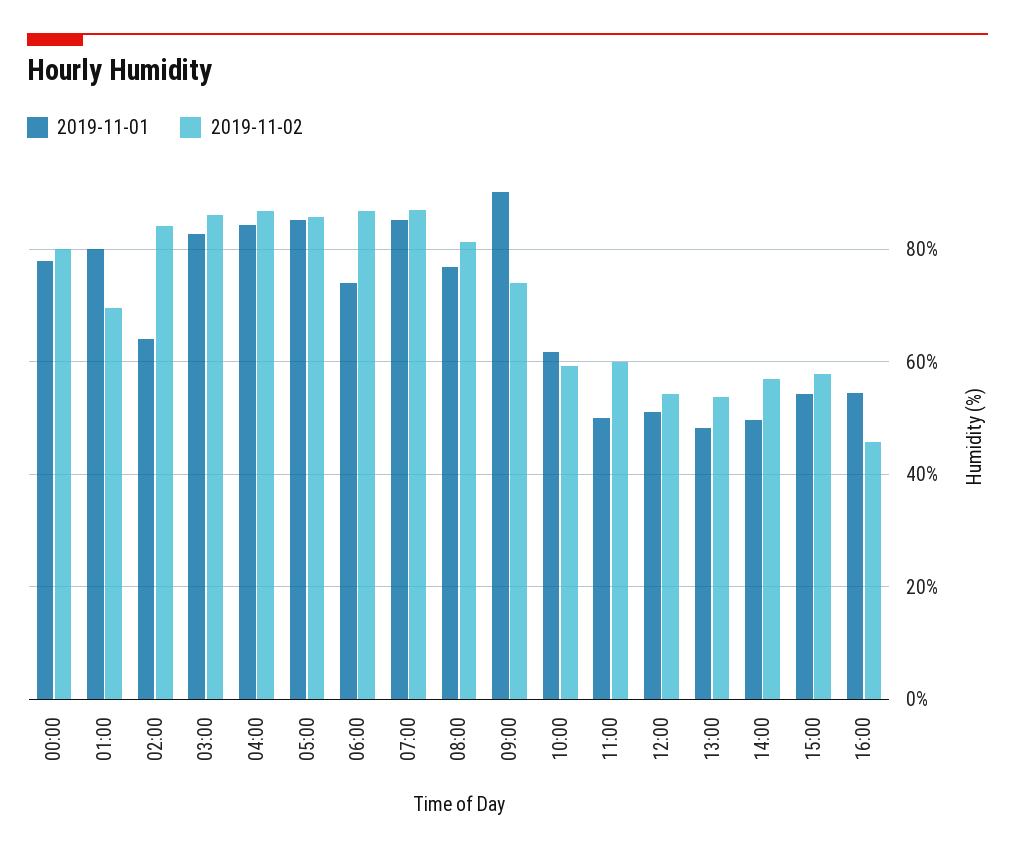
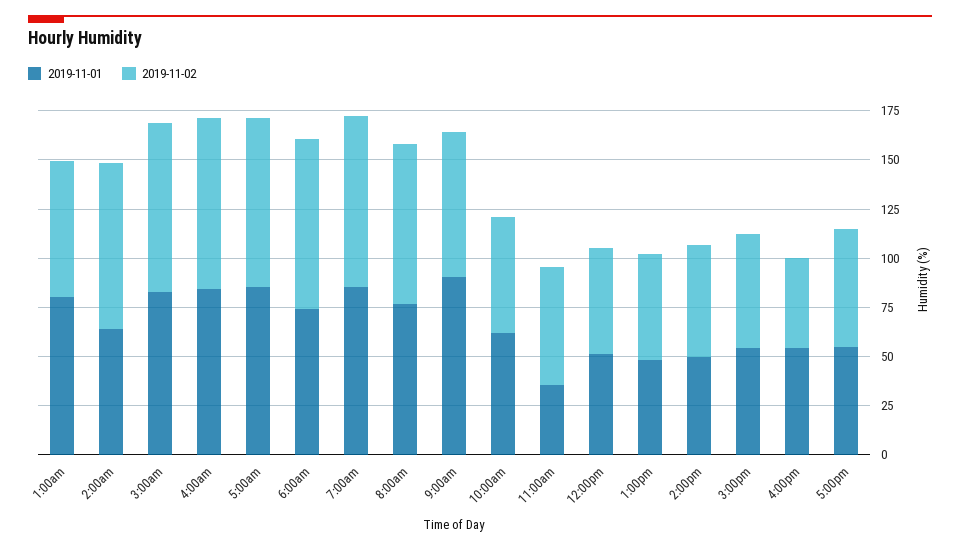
2019-11-01, 00:00: 78 -> none
2019-11-02, 00:00: 80 -> none
2019-11-01, 11:00: 50 -> 35
2019-11-01, 5:00pm: none -> 55
2019-11-02, 5:00pm: none -> 60

